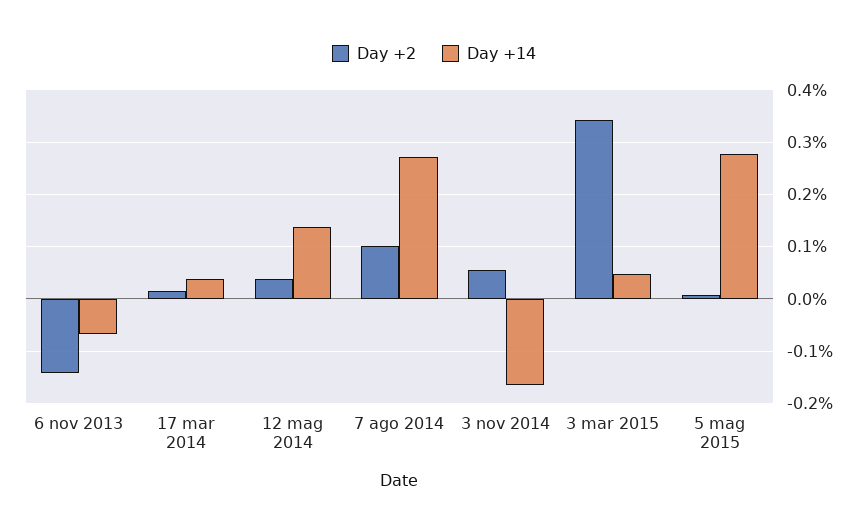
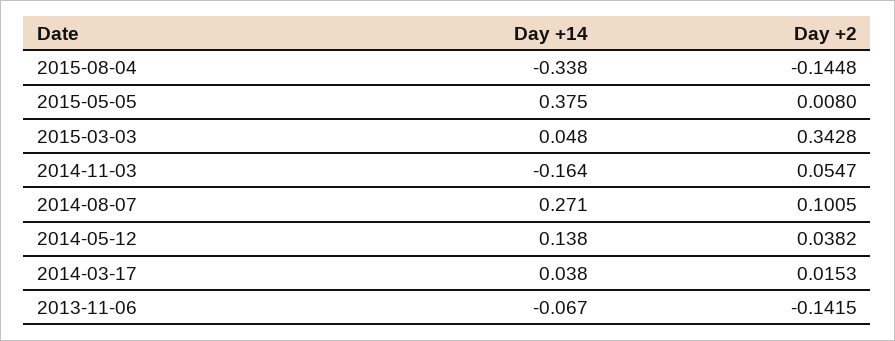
Day +14, 5 mag 2015: 0.28 -> 0.375
Day +14, 2015-08-04: none -> -0.338
Day +2, 2015-08-04: none -> -0.1448

